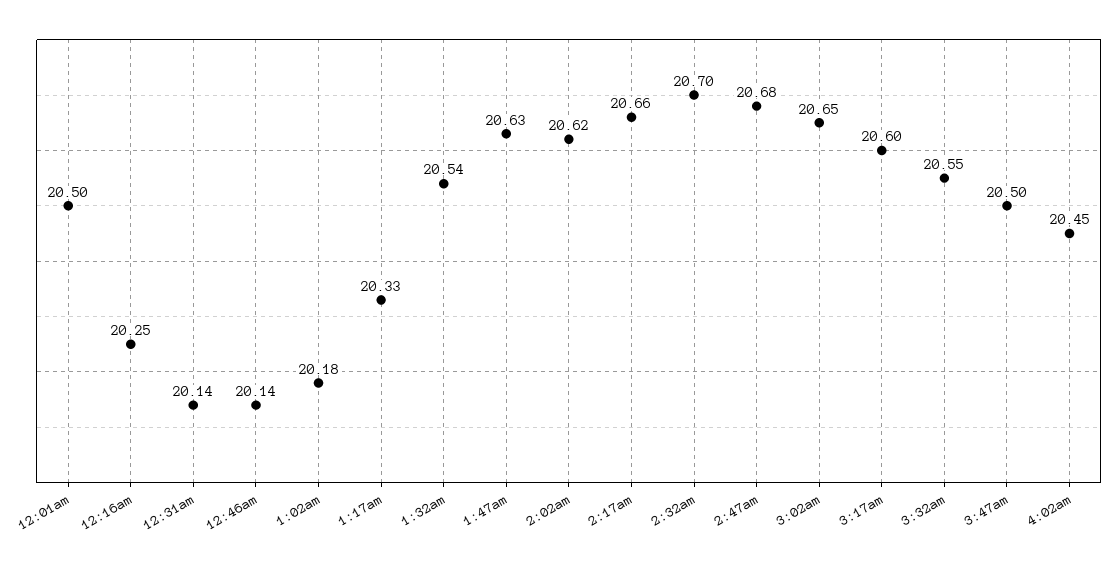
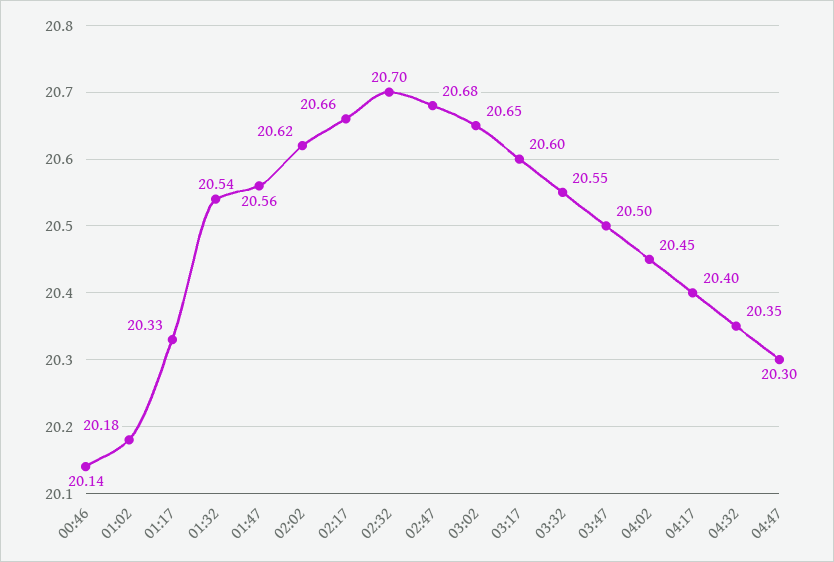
12:01am: 20.5 -> none
12:16am: 20.25 -> none
12:31am: 20.14 -> none
1:47am: 20.63 -> 20.56
04:17: none -> 20.4
04:32: none -> 20.35
04:47: none -> 20.3

